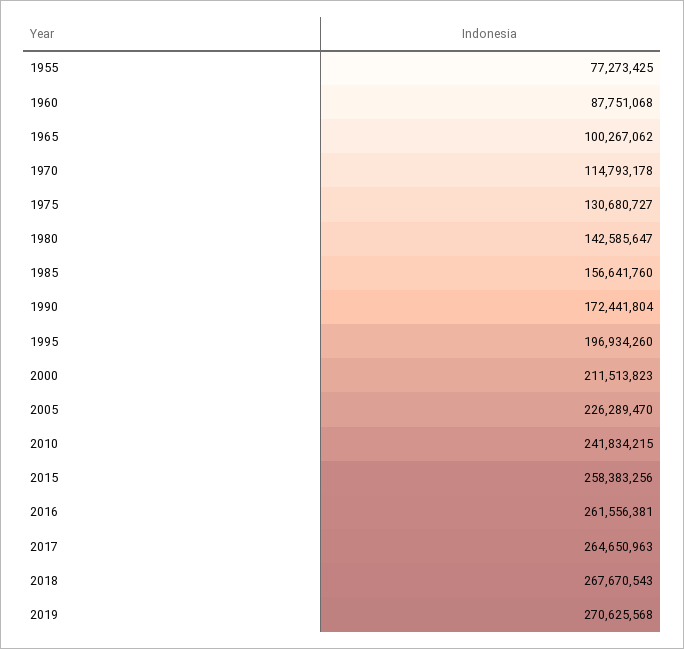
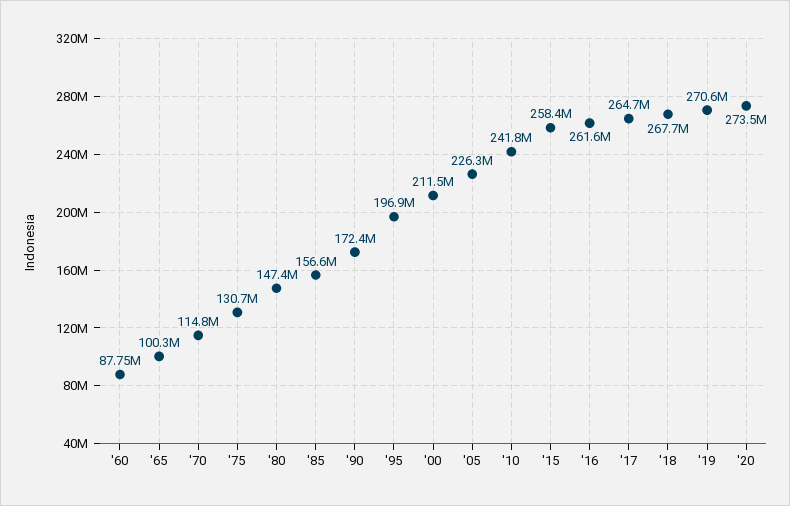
1955: 77273425 -> none
1980: 142585647 -> 147400000
'20: none -> 273500000

